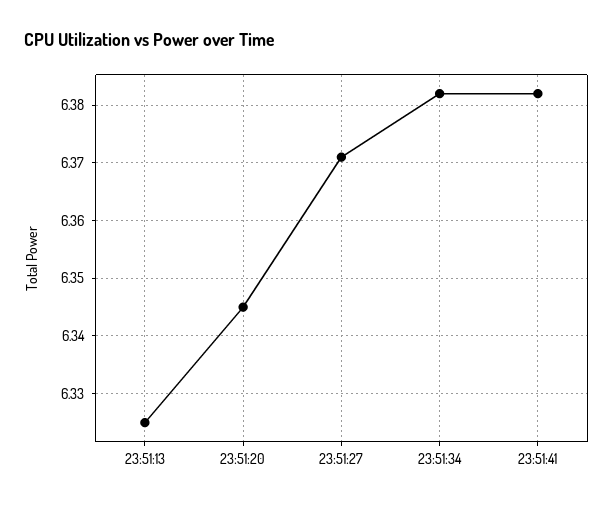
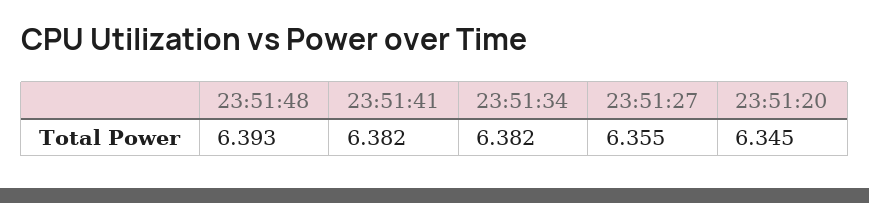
23:51:13: 6.325 -> none
23:51:27: 6.37 -> 6.355
23:51:48: none -> 6.393

